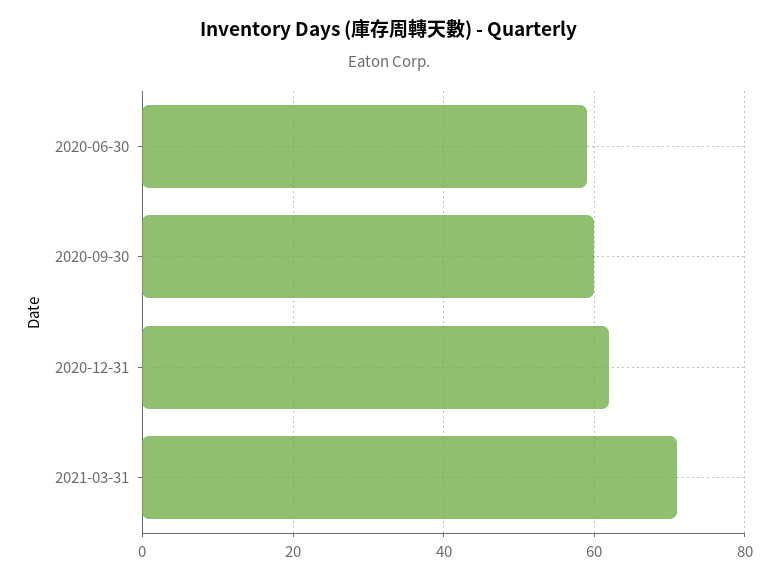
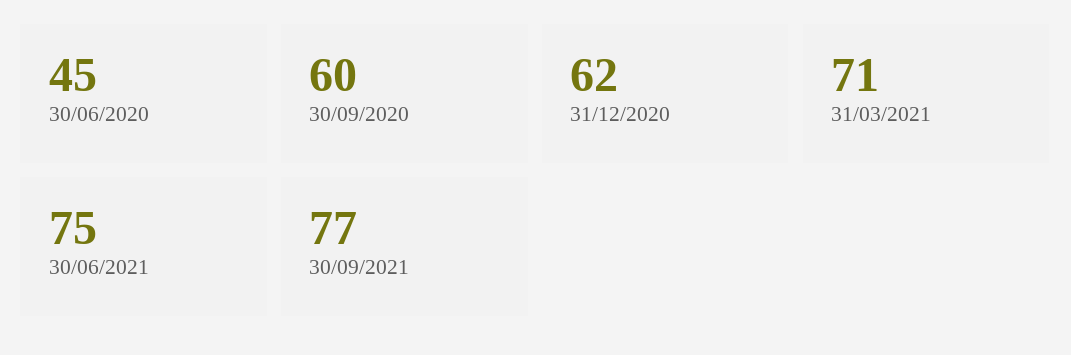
2020-06-30: 60 -> 45
30/06/2021: none -> 75
30/09/2021: none -> 77

